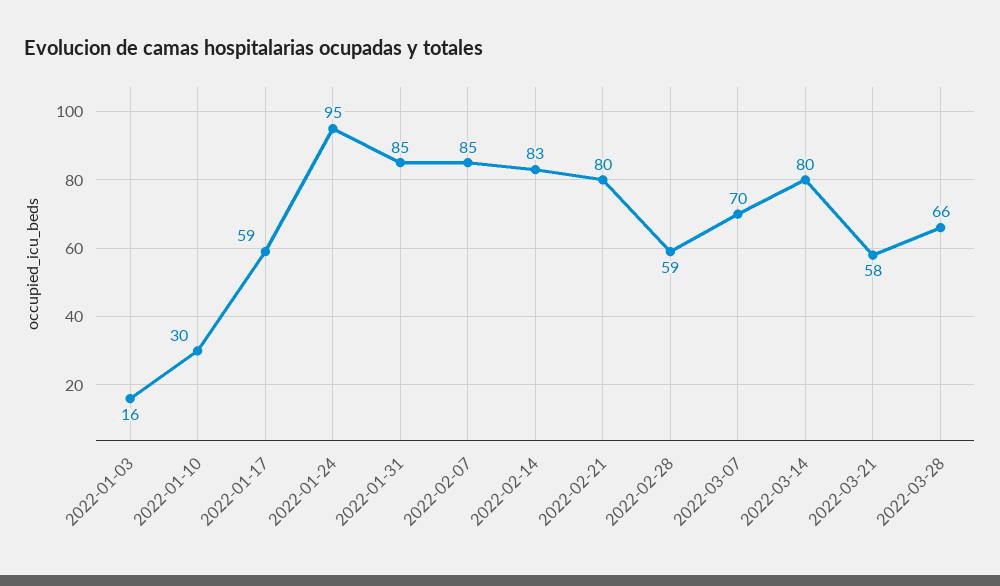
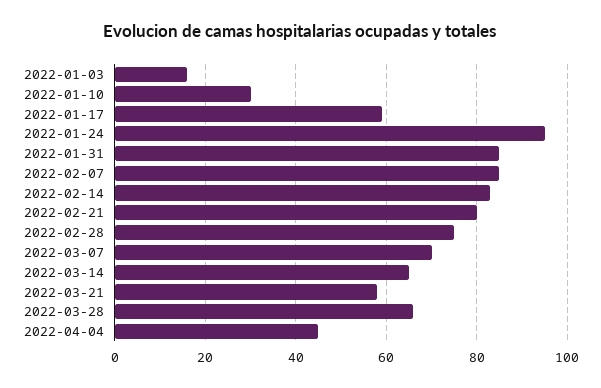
2022-02-28: 59 -> 75
2022-03-14: 80 -> 65
2022-04-04: none -> 45

